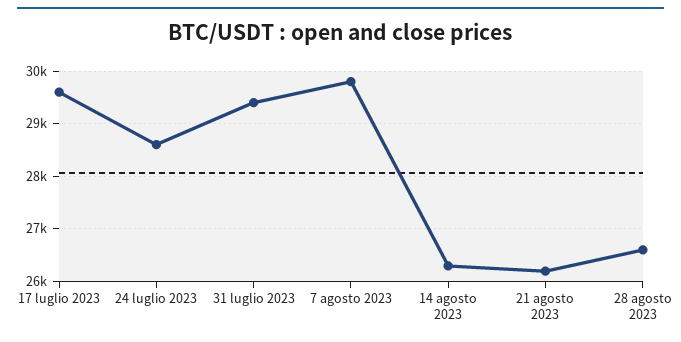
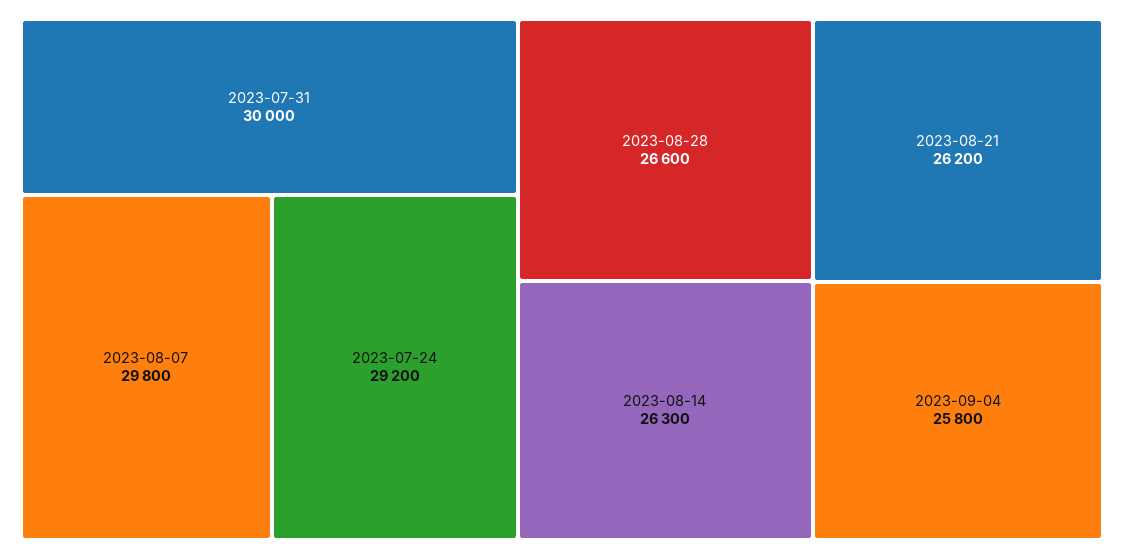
17 luglio 2023: 29600 -> none
24 luglio 2023: 28600 -> 29200
31 luglio 2023: 29400 -> 30000
2023-09-04: none -> 25800

